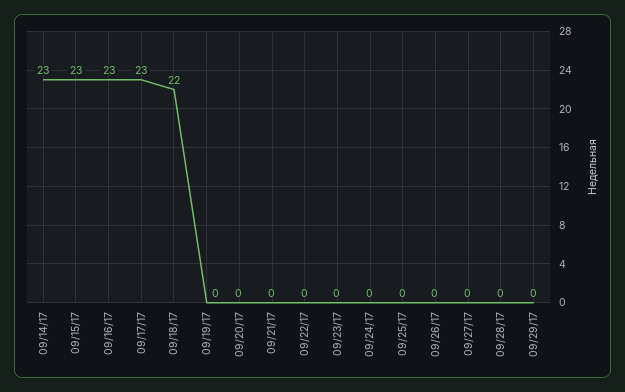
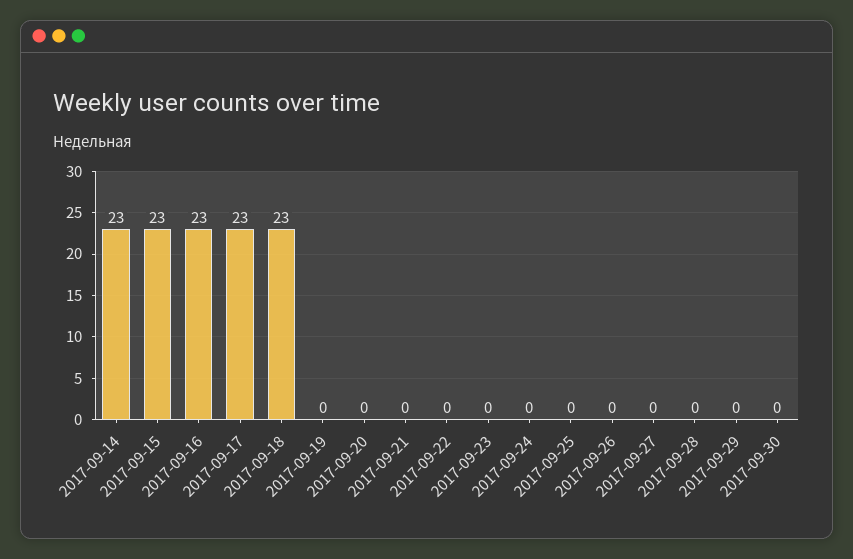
09/18/17: 22 -> 23
2017-09-30: none -> 0

